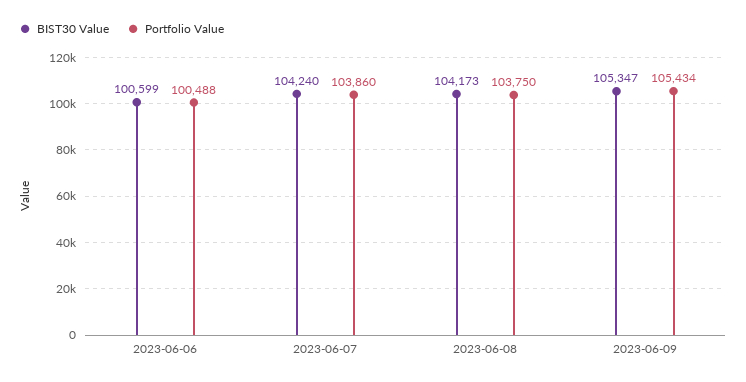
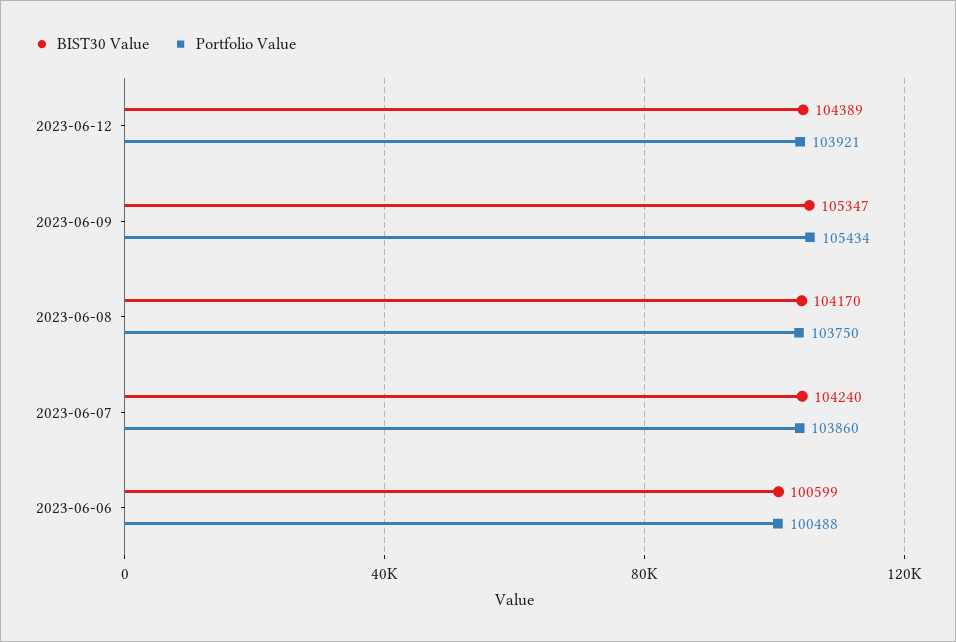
BIST30 Value, 2023-06-08: 104173 -> 104170
BIST30 Value, 2023-06-12: none -> 104389
Portfolio Value, 2023-06-12: none -> 103921

